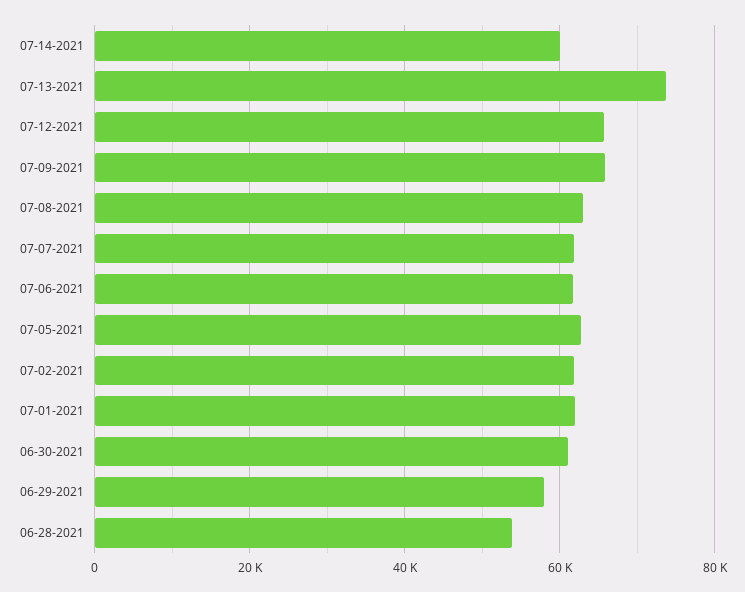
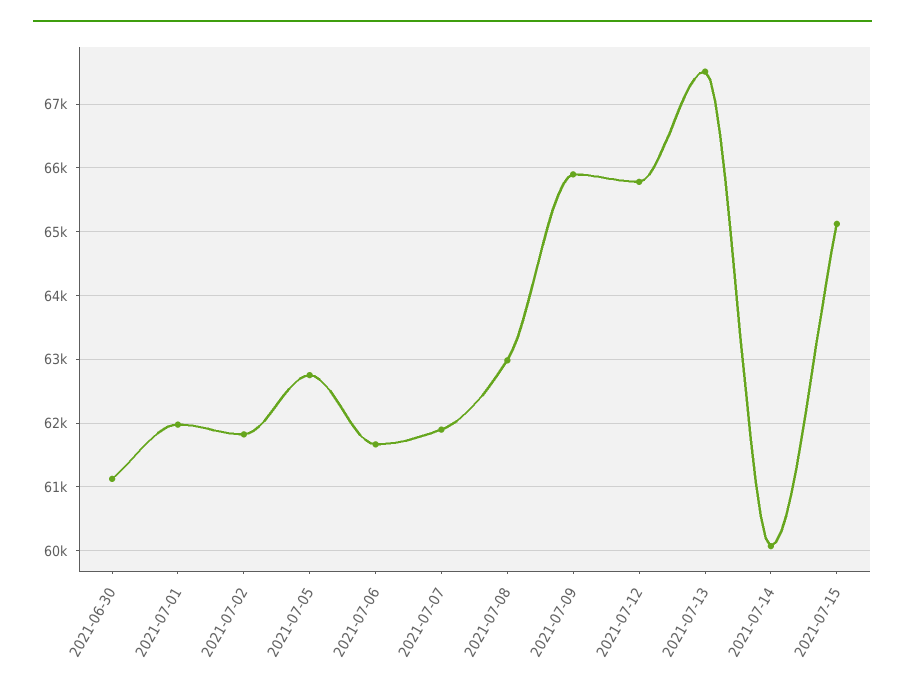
07-13-2021: 74000 -> 67500
06-29-2021: 58000 -> none
06-28-2021: 54000 -> none
2021-07-15: none -> 65100

